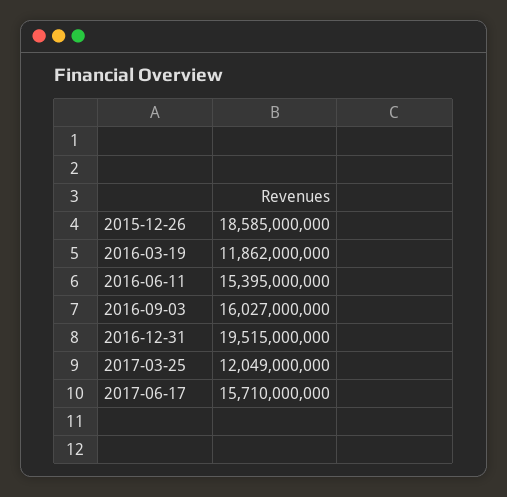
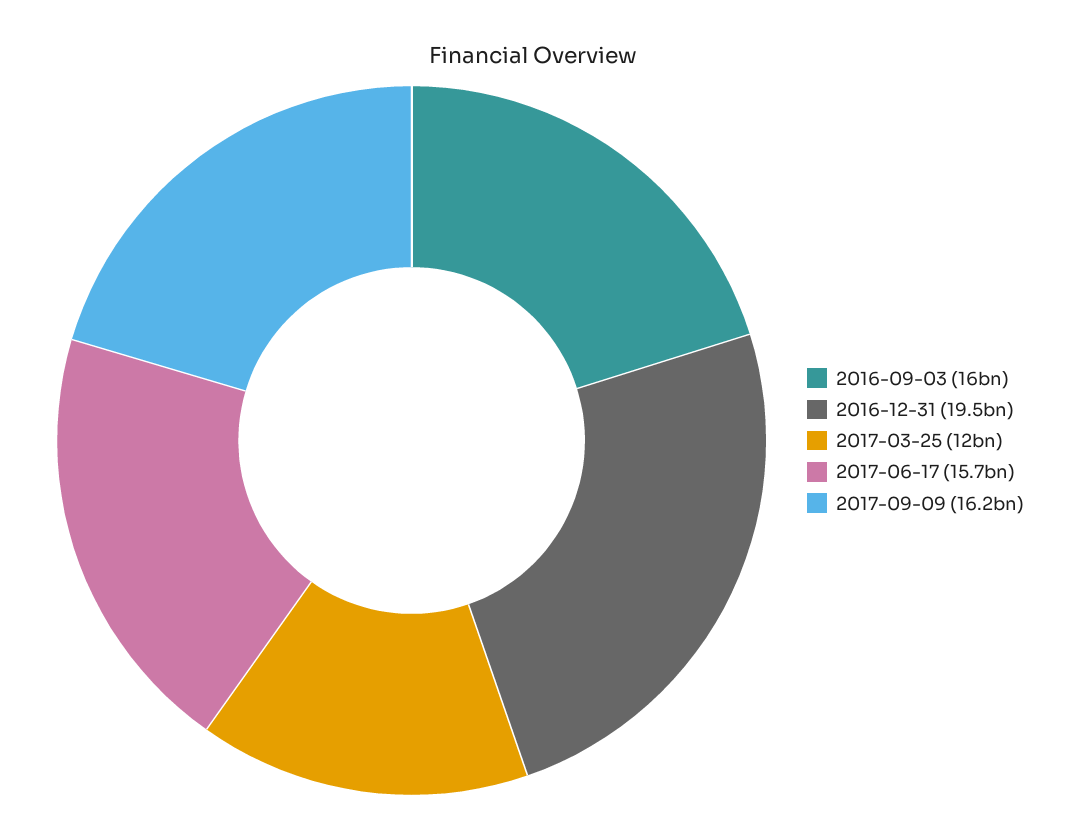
2015-12-26: 18585000000 -> none
2016-03-19: 11862000000 -> none
2016-06-11: 15395000000 -> none
2017-09-09: none -> 16200000000

